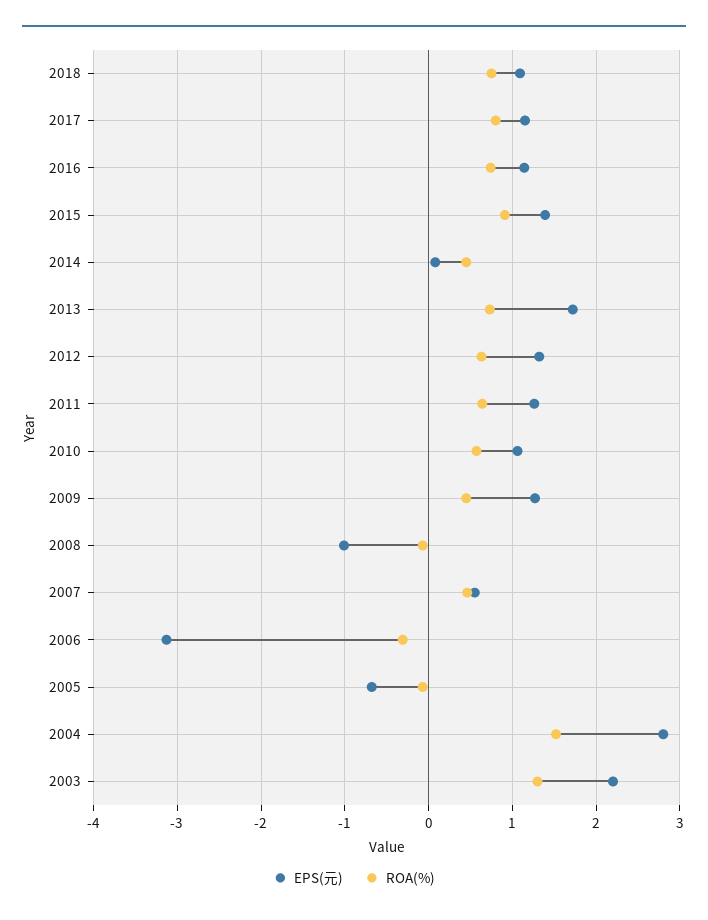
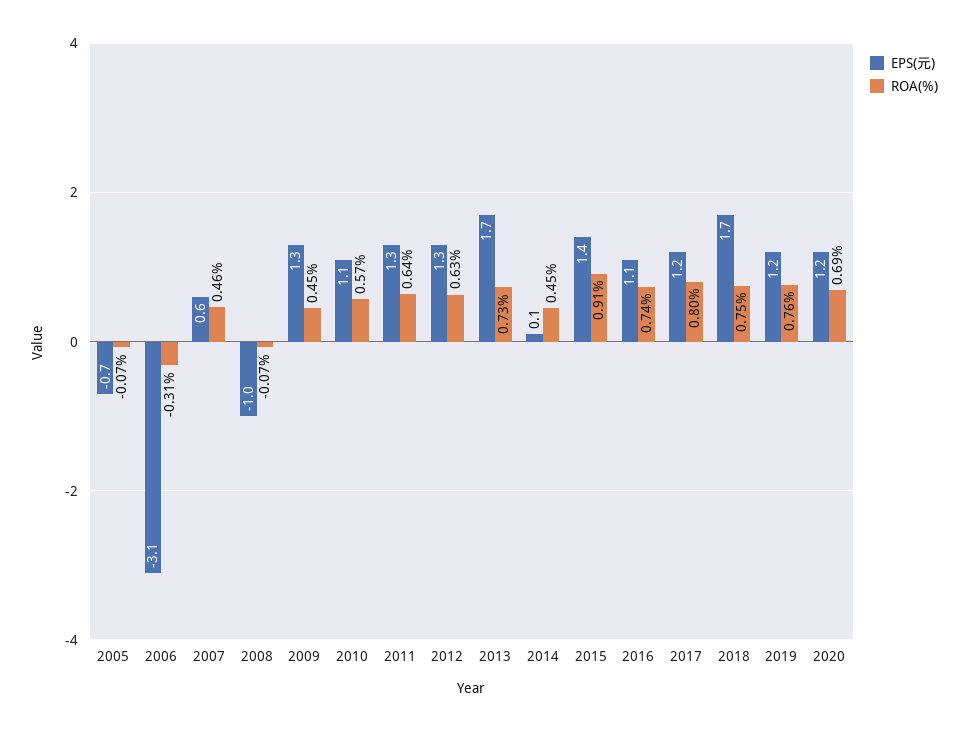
EPS(元), 2018: 1.1 -> 1.7
EPS(元), 2004: 2.8 -> none
ROA(%), 2004: 1.5 -> none
EPS(元), 2003: 2.2 -> none
ROA(%), 2003: 1.3 -> none
EPS(元), 2019: none -> 1.2
ROA(%), 2019: none -> 0.76
EPS(元), 2020: none -> 1.2
ROA(%), 2020: none -> 0.69

